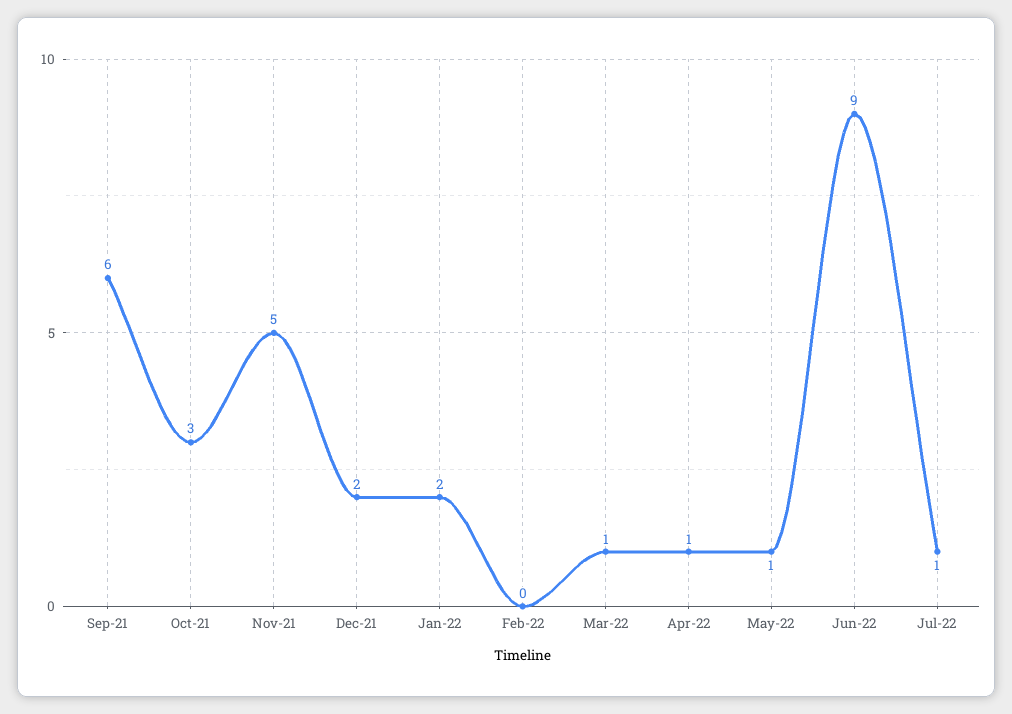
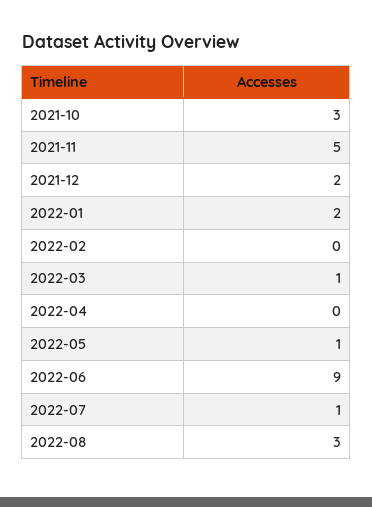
Sep-21: 6 -> none
Apr-22: 1 -> 0
2022-08: none -> 3

